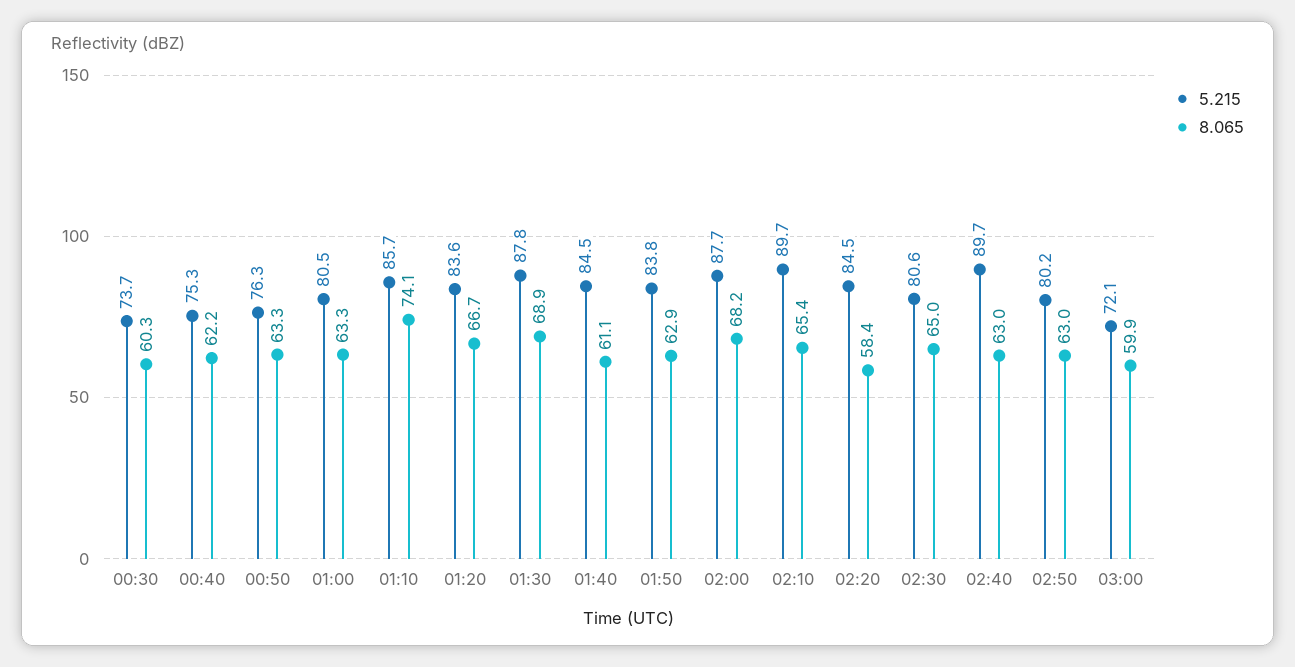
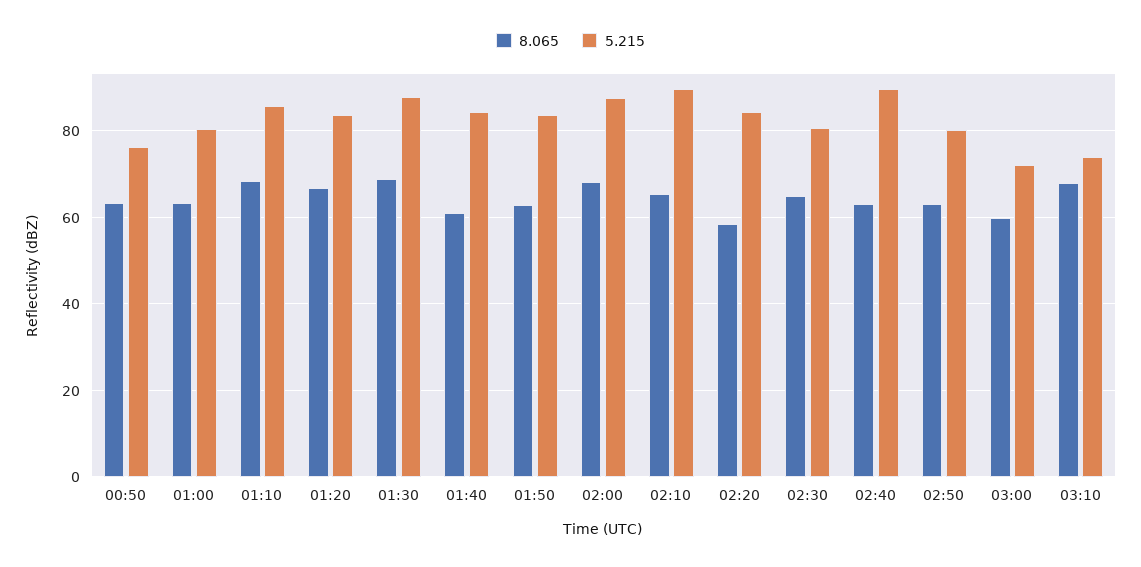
5.215, 00:30: 73.7 -> none
8.065, 00:30: 60.3 -> none
5.215, 00:40: 75.3 -> none
8.065, 00:40: 62.2 -> none
8.065, 01:10: 74.1 -> 68
8.065, 03:10: none -> 68
5.215, 03:10: none -> 74

